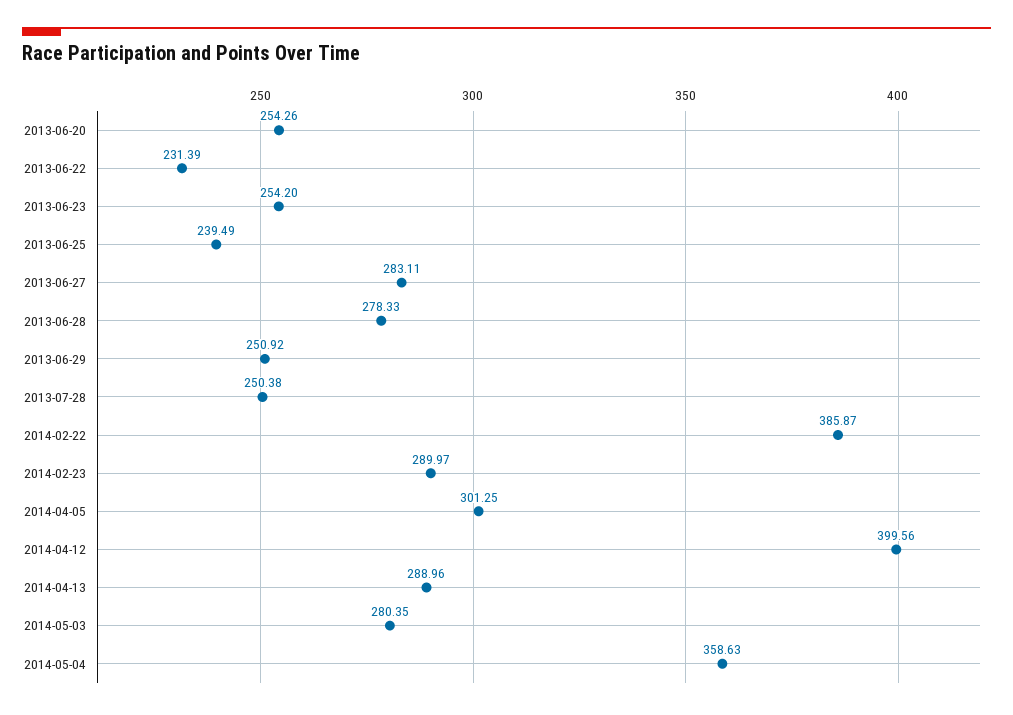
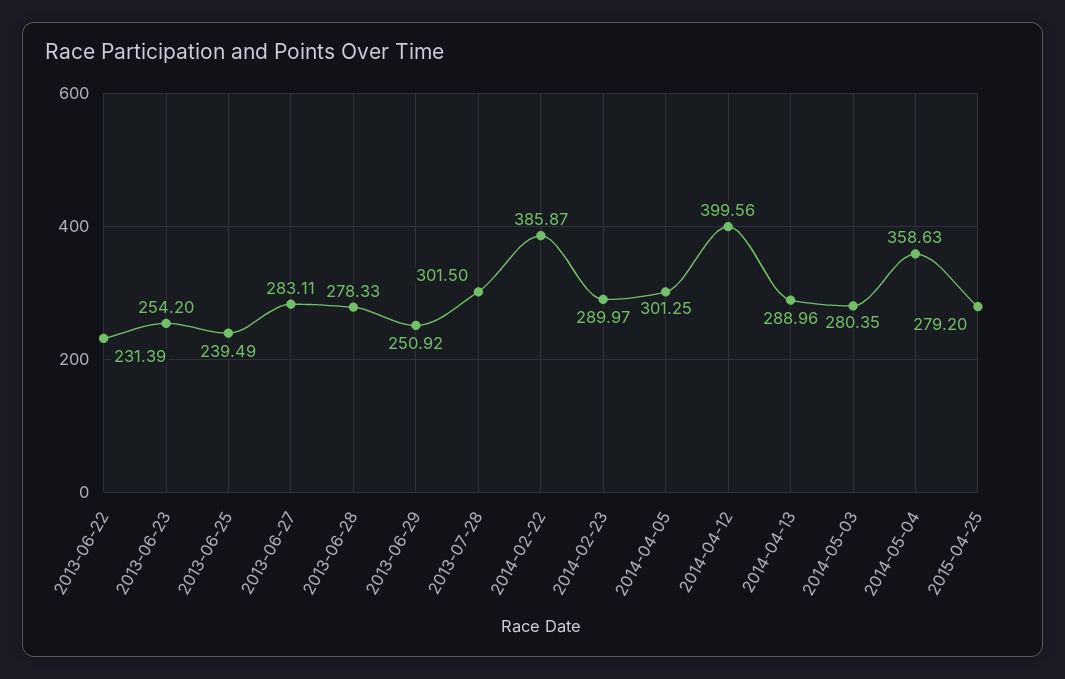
2013-06-20: 254.26 -> none
2013-07-28: 250.38 -> 301.5
2015-04-25: none -> 279.2

